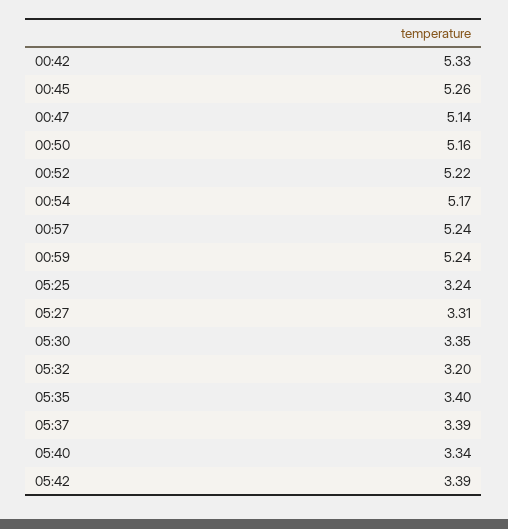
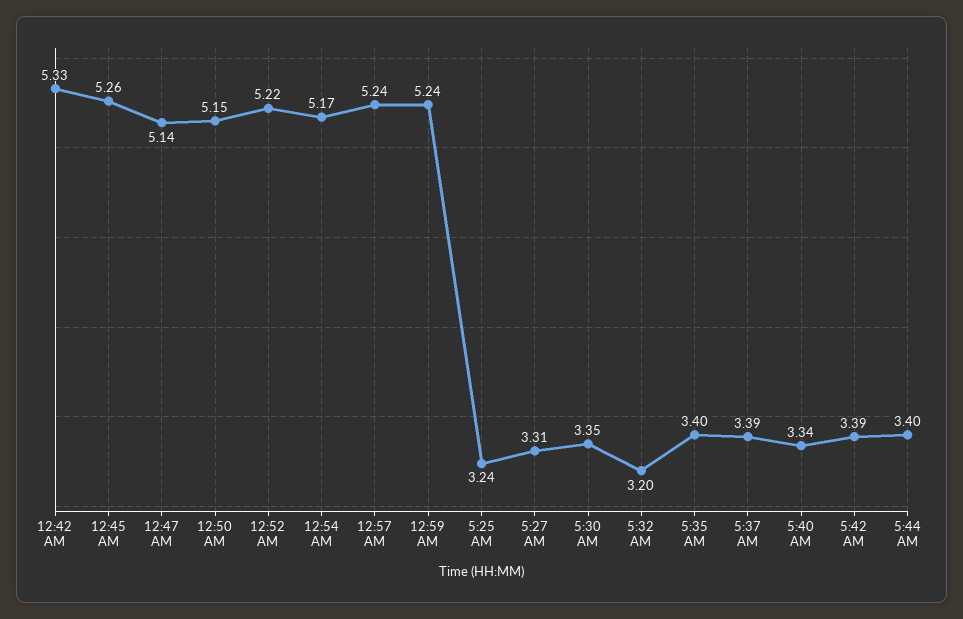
00:50: 5.16 -> 5.15
5:44 AM: none -> 3.4

